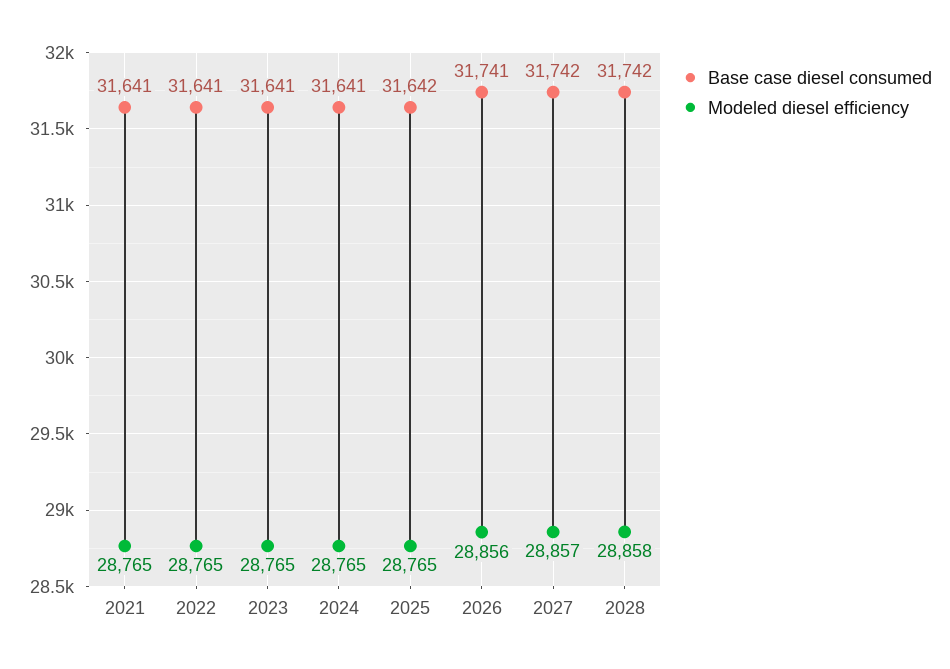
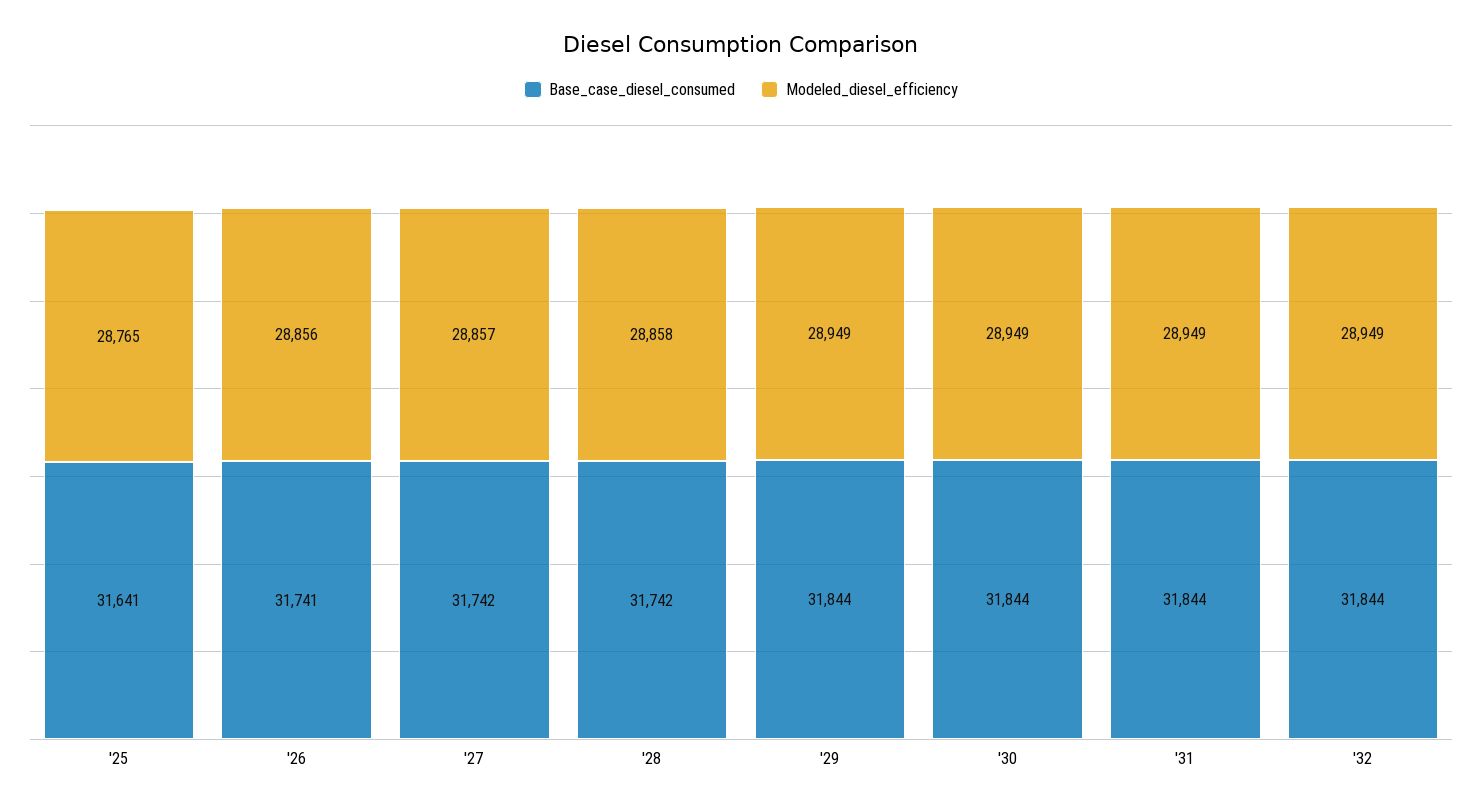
Base case diesel consumed, 2021: 31641 -> none
Modeled diesel efficiency, 2021: 28765 -> none
Base case diesel consumed, 2022: 31641 -> none
Modeled diesel efficiency, 2022: 28765 -> none
Base case diesel consumed, 2023: 31641 -> none
Modeled diesel efficiency, 2023: 28765 -> none
Base case diesel consumed, 2024: 31641 -> none
Modeled diesel efficiency, 2024: 28765 -> none
Base case diesel consumed, 2025: 31642 -> 31641
Base case diesel consumed, '29: none -> 31844
Modeled diesel efficiency, '29: none -> 28949
Base case diesel consumed, '30: none -> 31844
Modeled diesel efficiency, '30: none -> 28949
Base case diesel consumed, '31: none -> 31844
Modeled diesel efficiency, '31: none -> 28949
Base case diesel consumed, '32: none -> 31844
Modeled diesel efficiency, '32: none -> 28949

